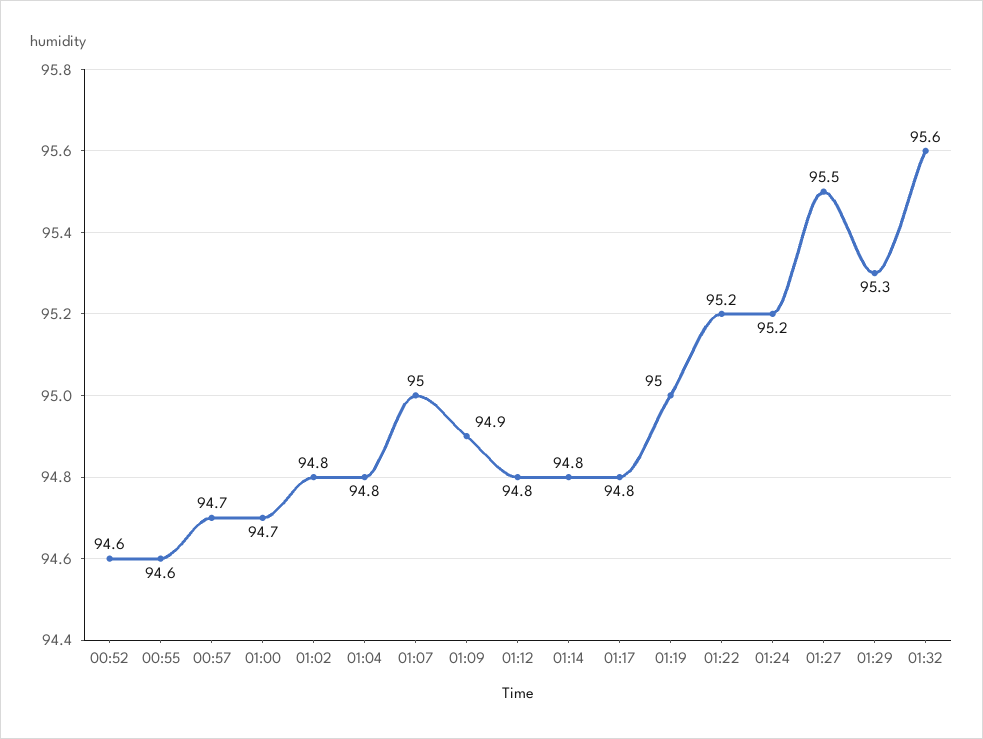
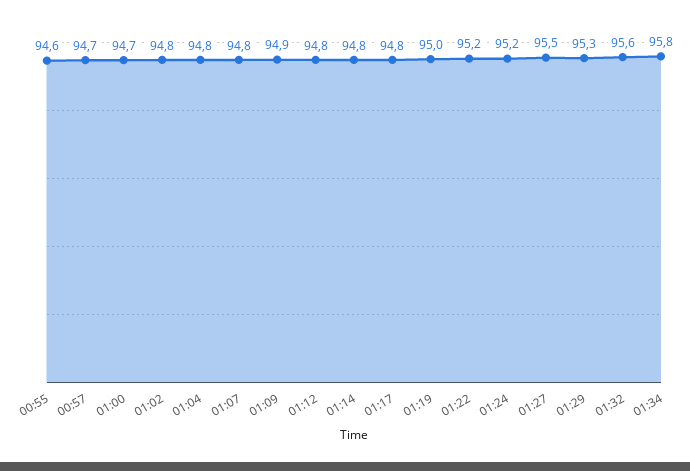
00:52: 94.6 -> none
01:07: 95 -> 94.8
01:34: none -> 95.8

